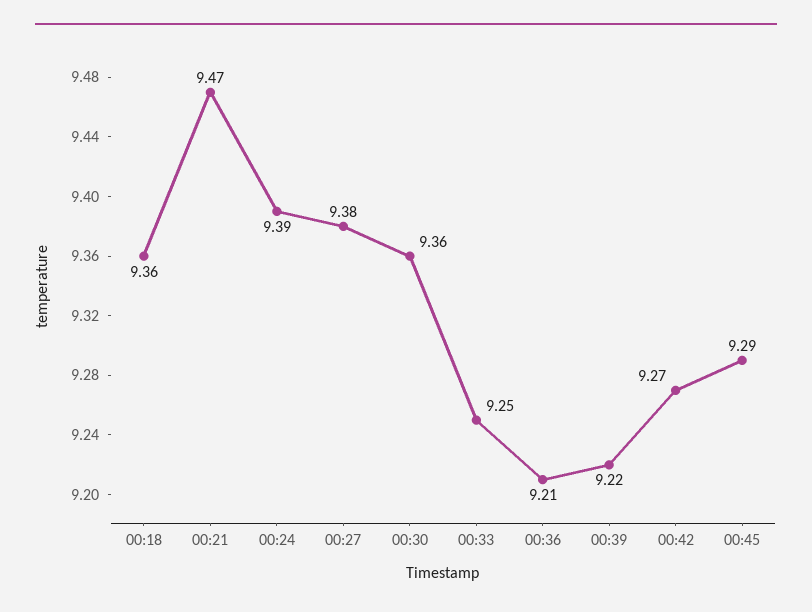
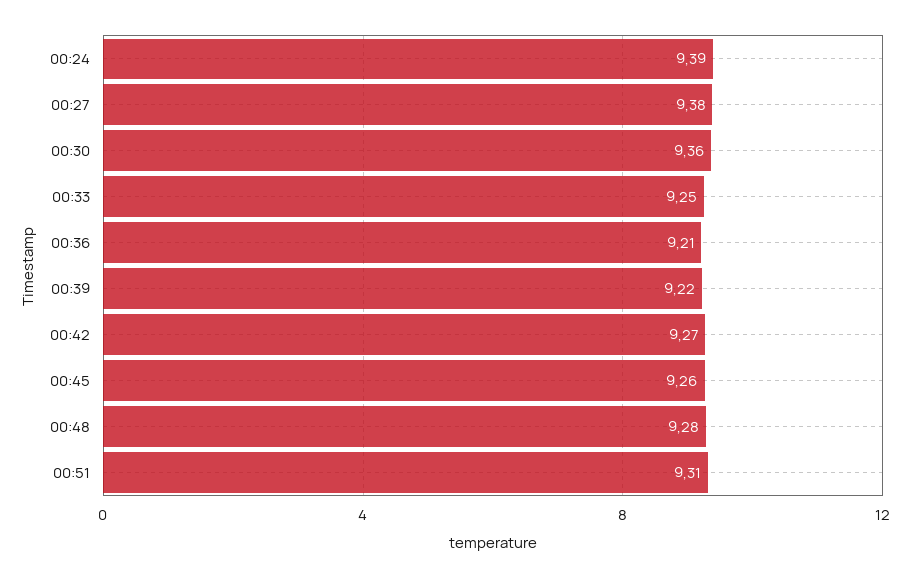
00:18: 9.36 -> none
00:21: 9.47 -> none
00:45: 9.29 -> 9.26
00:48: none -> 9.28
00:51: none -> 9.31

